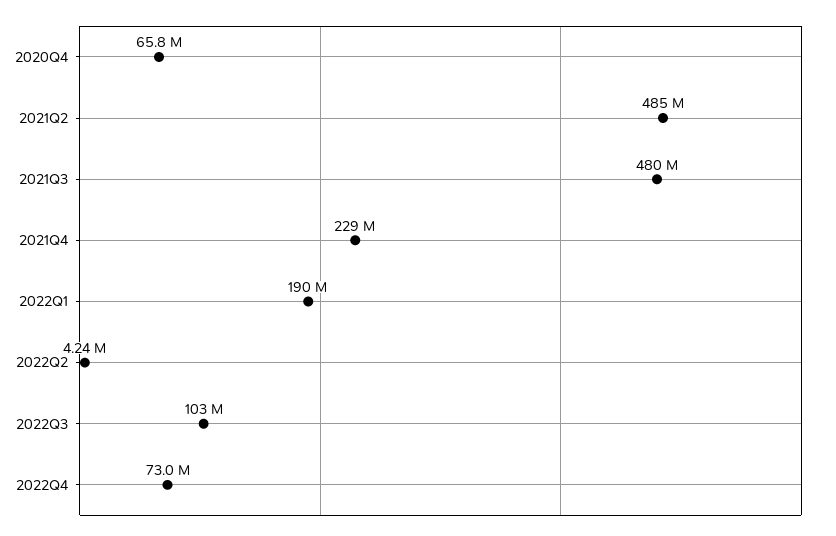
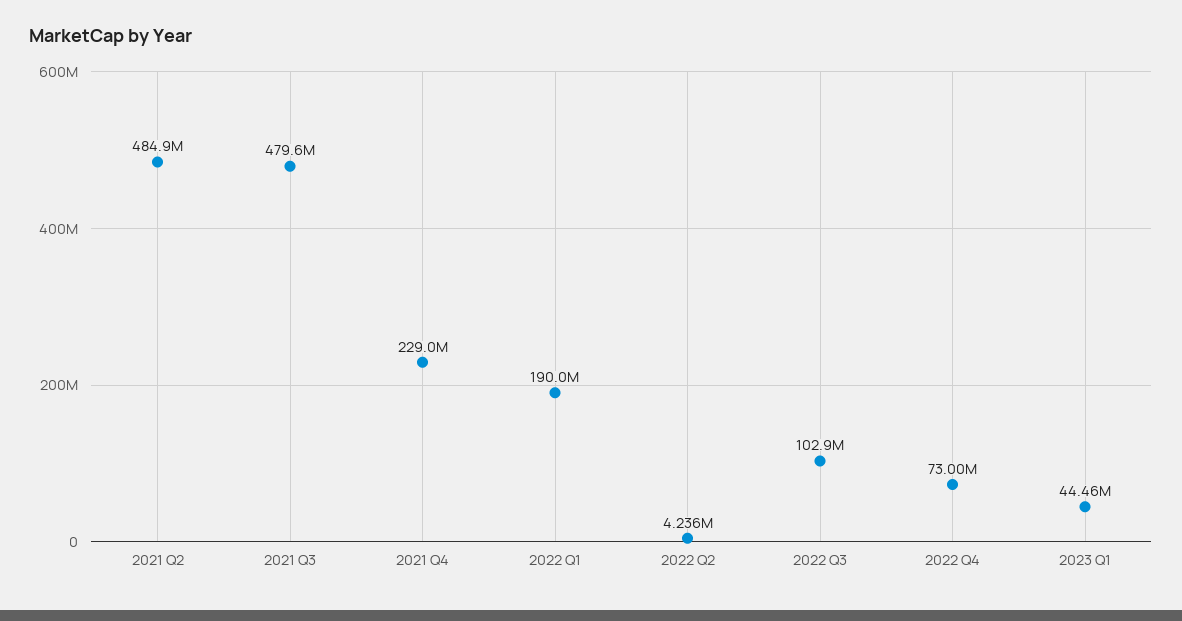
2020Q4: 65800000 -> none
2023 Q1: none -> 44460000

